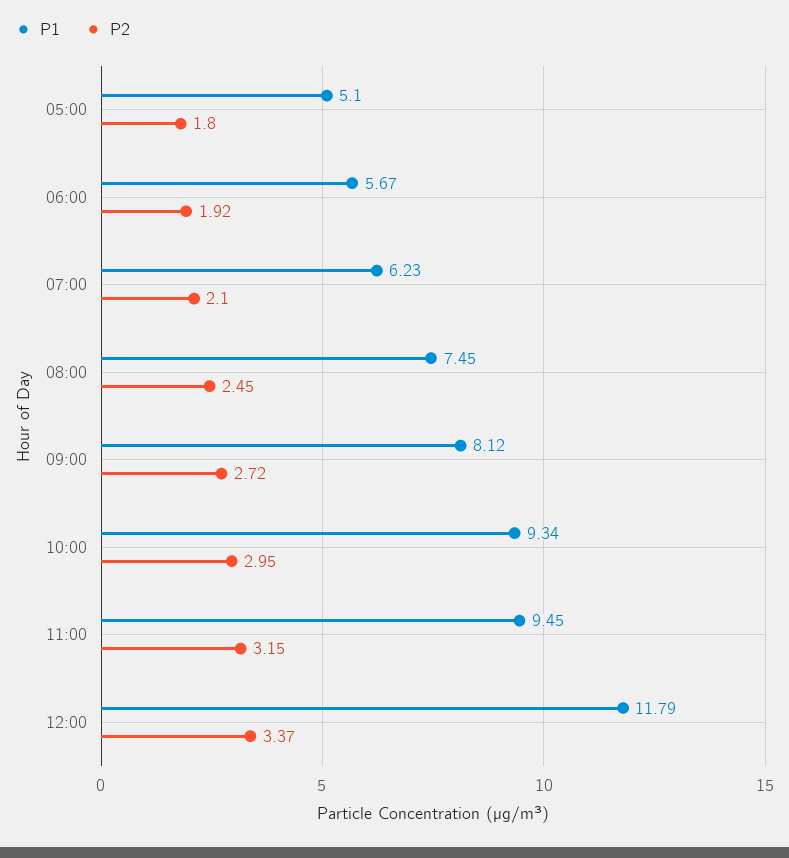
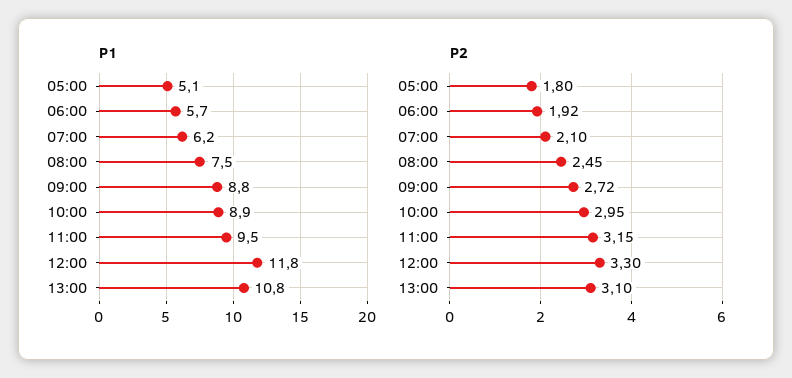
P1, 09:00: 8.12 -> 8.8
P1, 10:00: 9.34 -> 8.9
P2, 12:00: 3.37 -> 3.3
P1, 13:00: none -> 10.8
P2, 13:00: none -> 3.1

